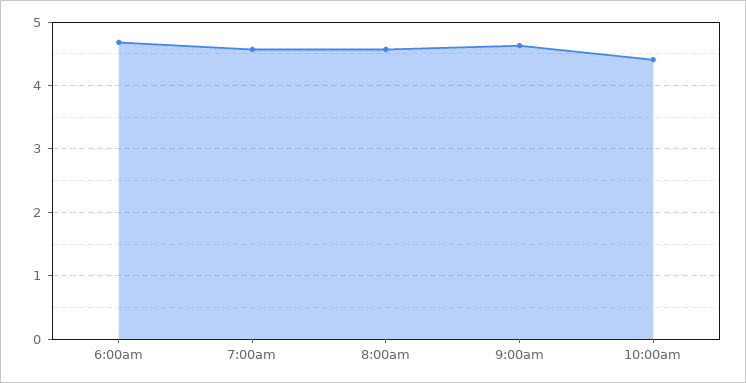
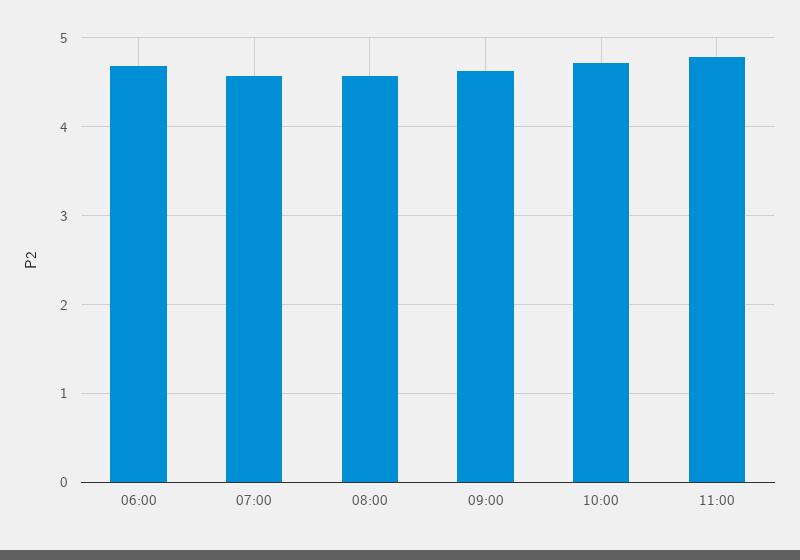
10:00am: 4.4 -> 4.7
11:00: none -> 4.8

